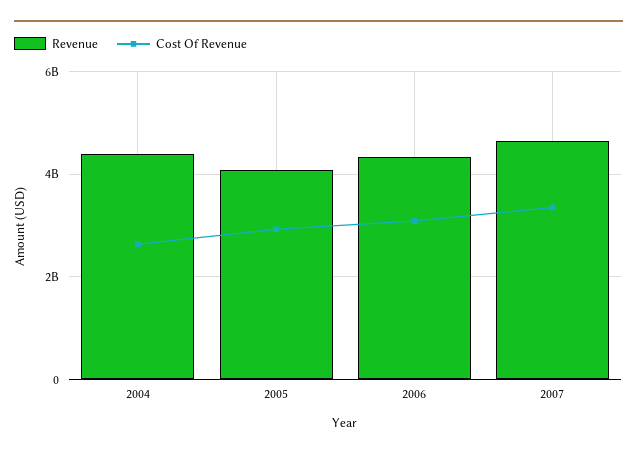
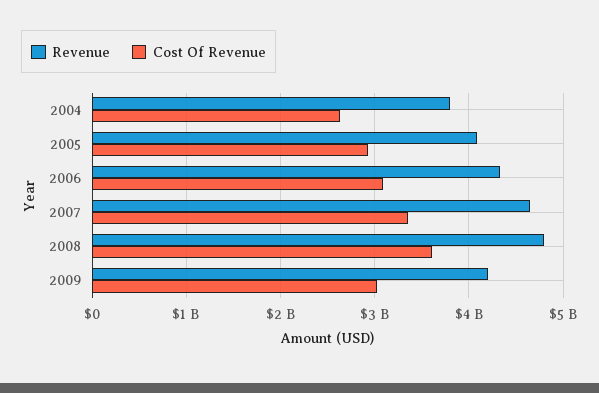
Revenue, 2004: 4400000000 -> 3800000000
Revenue, 2008: none -> 4800000000
Cost Of Revenue, 2008: none -> 3600000000
Revenue, 2009: none -> 4200000000
Cost Of Revenue, 2009: none -> 3000000000

